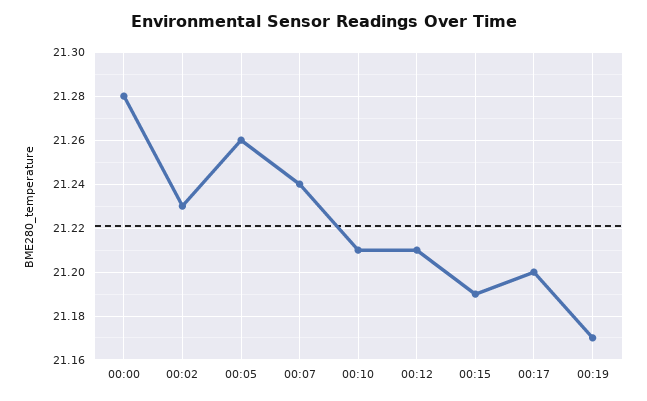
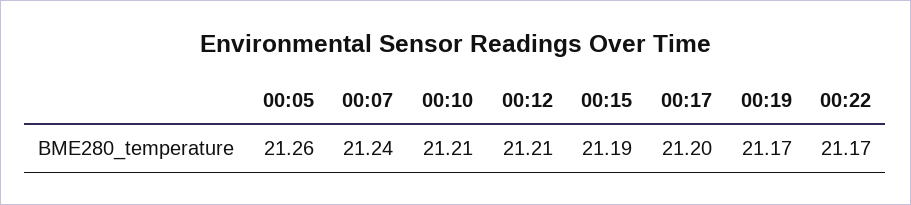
00:00: 21.28 -> none
00:02: 21.23 -> none
00:22: none -> 21.17

